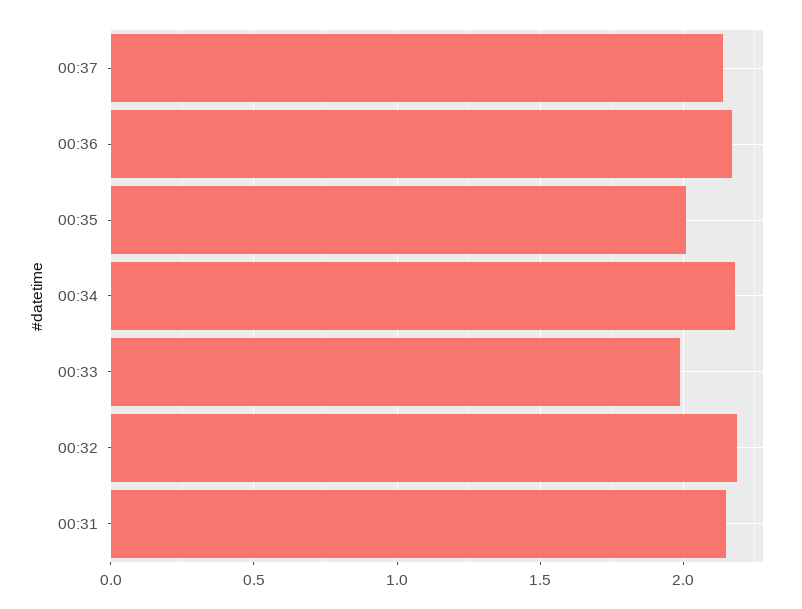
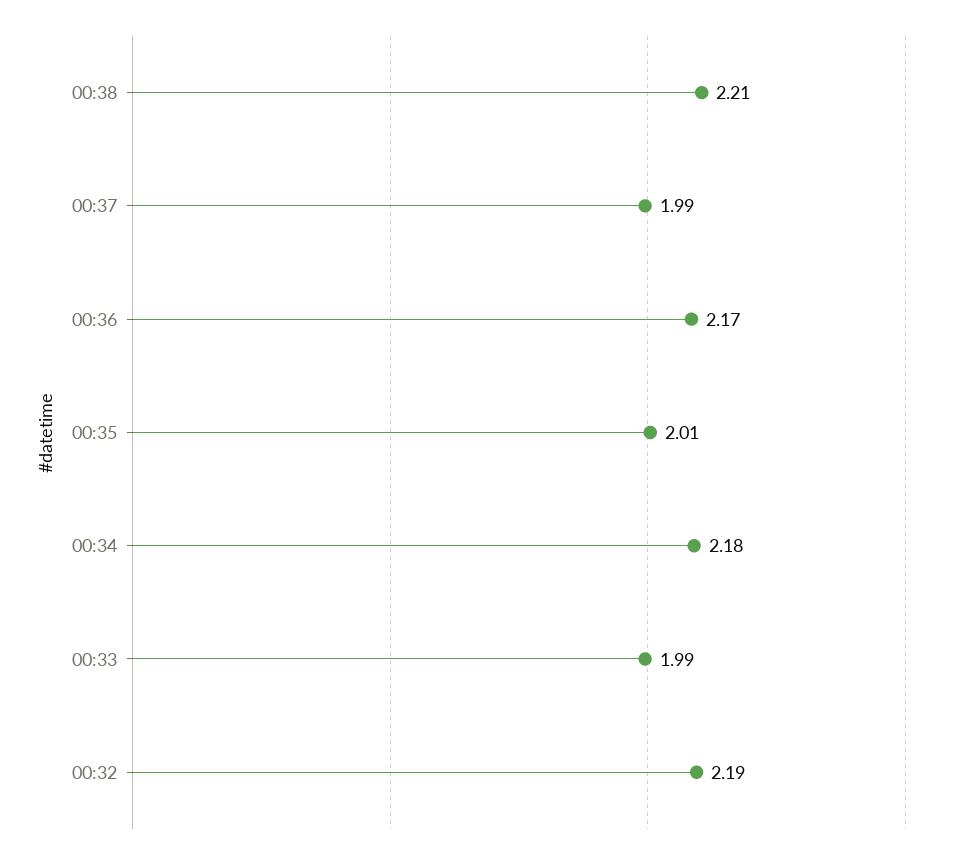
00:37: 2.15 -> 1.99
00:31: 2.15 -> none
00:38: none -> 2.21

